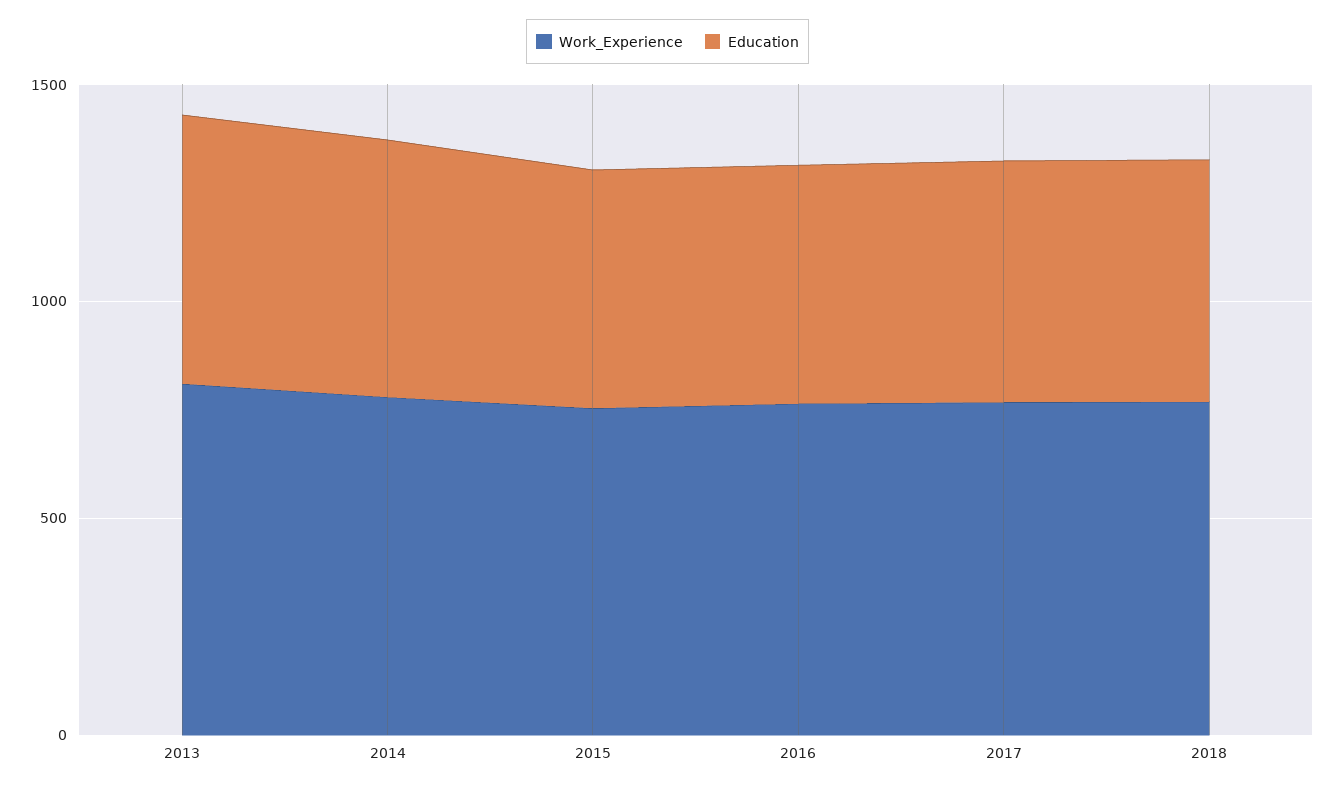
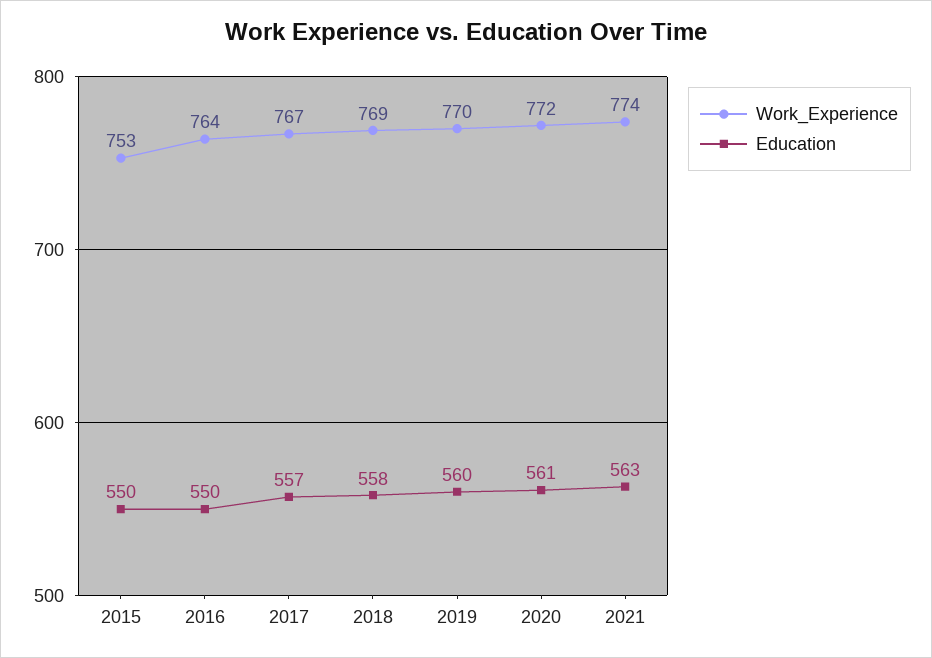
Work_Experience, 2013: 800 -> none
Education, 2013: 600 -> none
Work_Experience, 2014: 800 -> none
Education, 2014: 600 -> none
Work_Experience, 2019: none -> 770
Education, 2019: none -> 560
Work_Experience, 2020: none -> 772
Education, 2020: none -> 561
Work_Experience, 2021: none -> 774
Education, 2021: none -> 563

